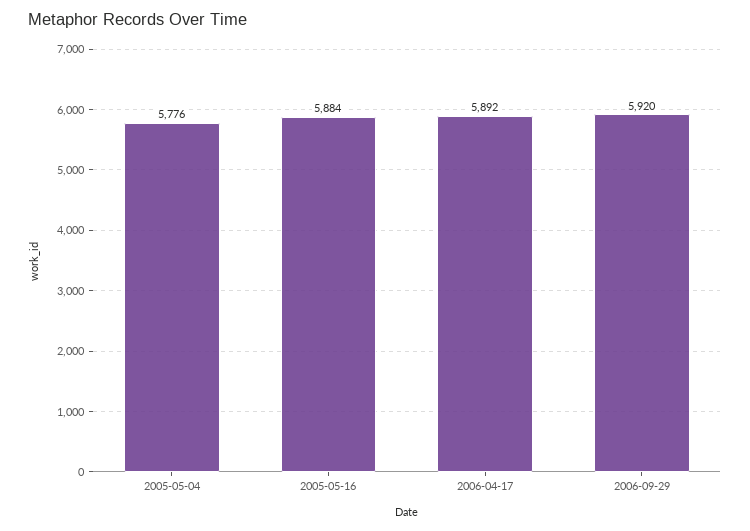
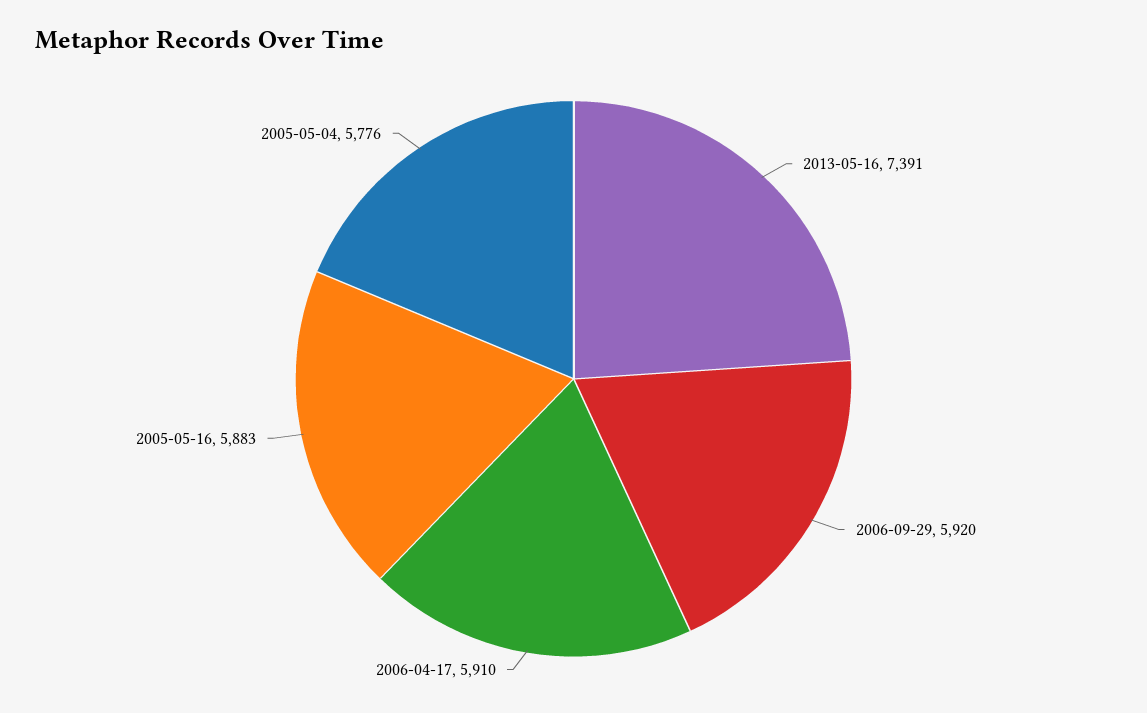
2005-05-16: 5884 -> 5883
2006-04-17: 5892 -> 5910
2013-05-16: none -> 7391

